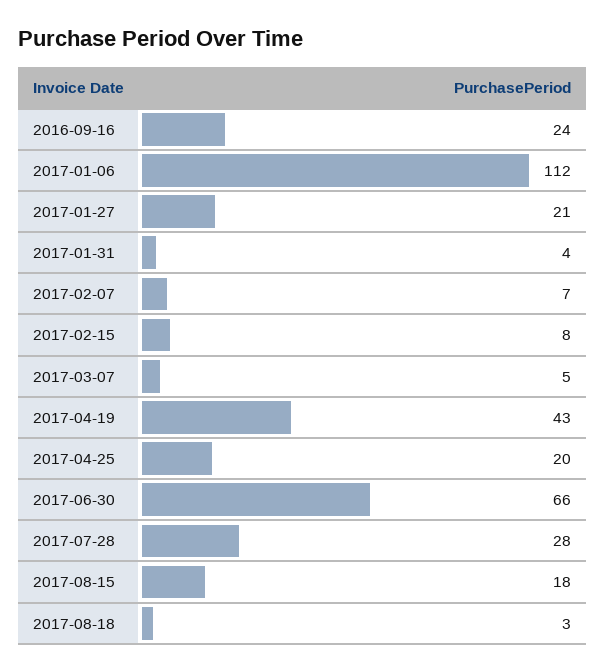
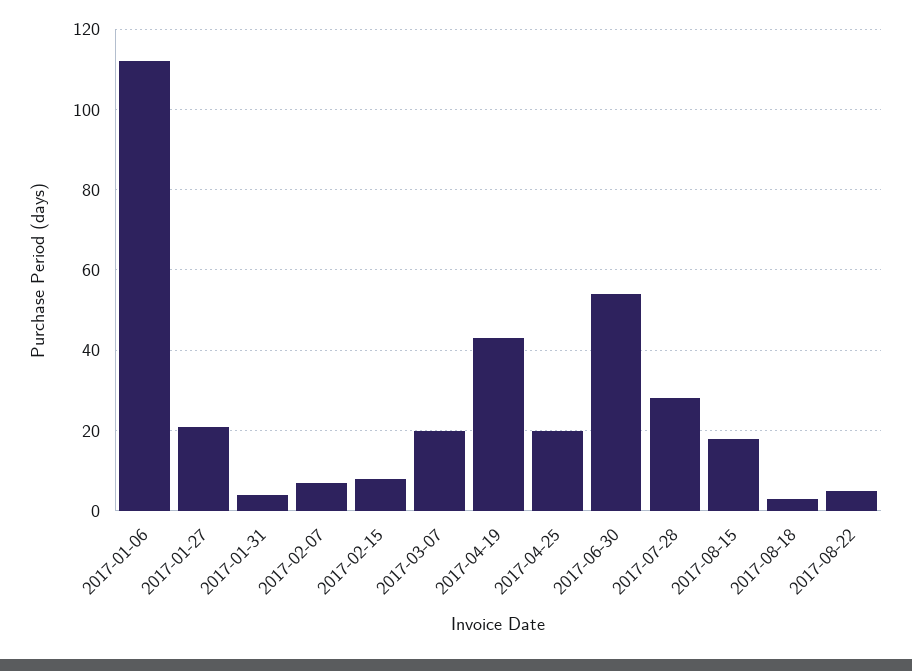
2016-09-16: 24 -> none
2017-03-07: 5 -> 20
2017-06-30: 66 -> 55
2017-08-22: none -> 5

